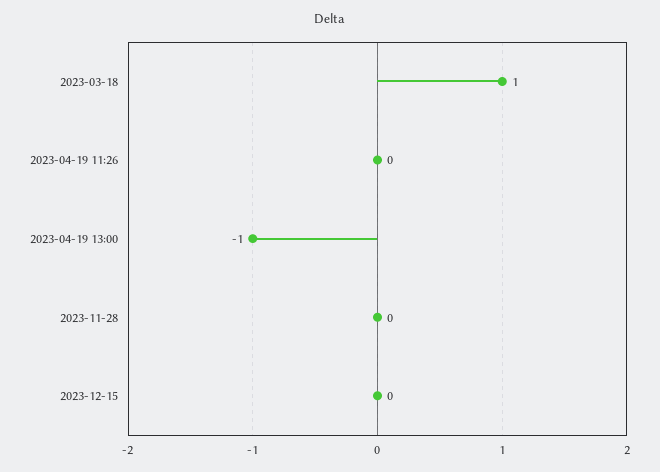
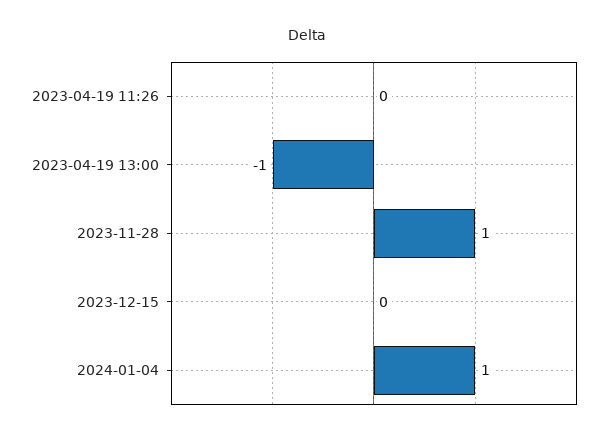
2023-03-18: 1 -> none
2023-11-28: 0 -> 1
2024-01-04: none -> 1

